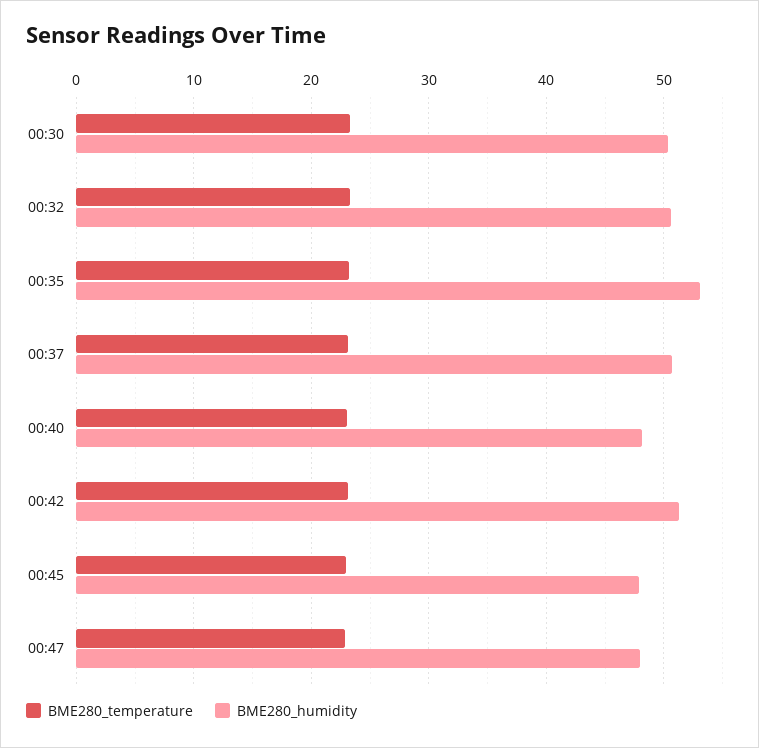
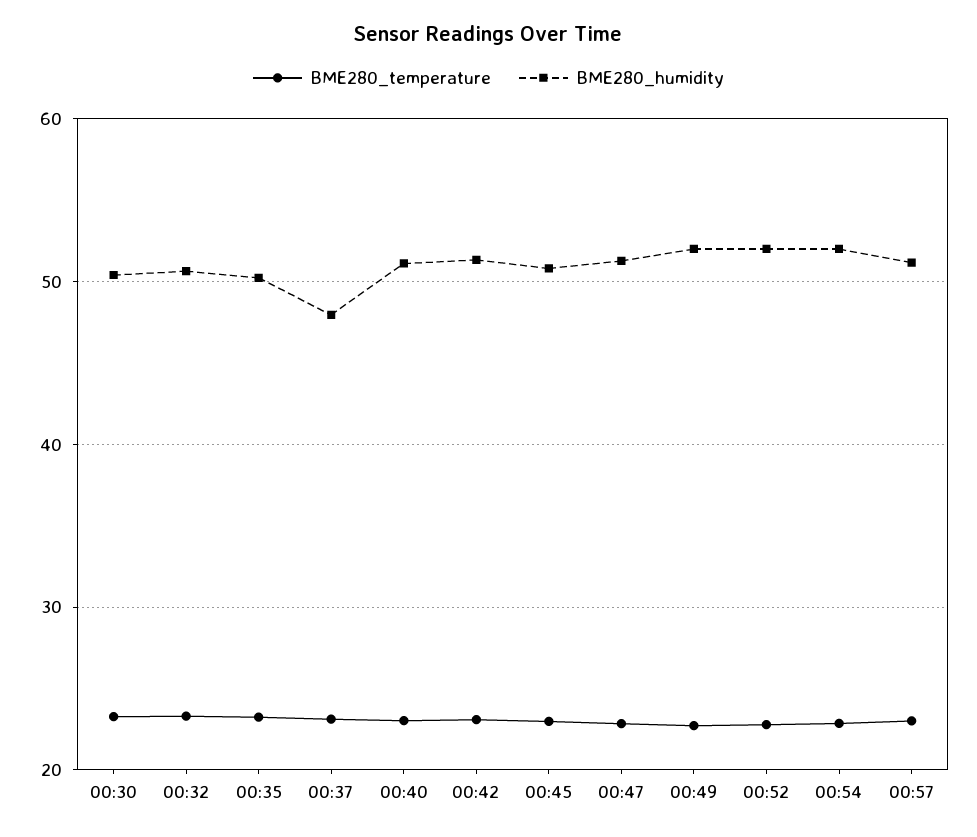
BME280_humidity, 00:35: 53 -> 50
BME280_humidity, 00:37: 51 -> 48
BME280_humidity, 00:40: 48 -> 51
BME280_humidity, 00:45: 48 -> 51
BME280_humidity, 00:47: 48 -> 51
BME280_temperature, 00:49: none -> 23
BME280_humidity, 00:49: none -> 52
BME280_temperature, 00:52: none -> 23
BME280_humidity, 00:52: none -> 52
BME280_temperature, 00:54: none -> 23
BME280_humidity, 00:54: none -> 52
BME280_temperature, 00:57: none -> 23
BME280_humidity, 00:57: none -> 51

